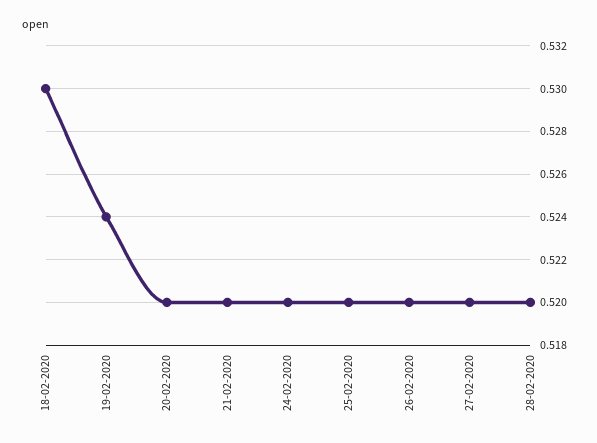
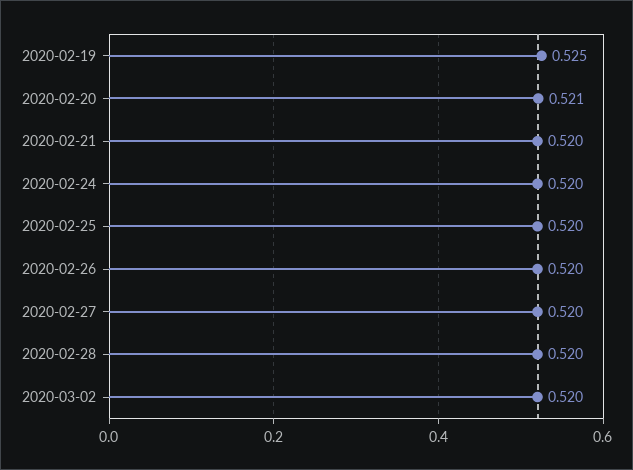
18-02-2020: 0.53 -> none
19-02-2020: 0.524 -> 0.525
20-02-2020: 0.52 -> 0.521
2020-03-02: none -> 0.52

